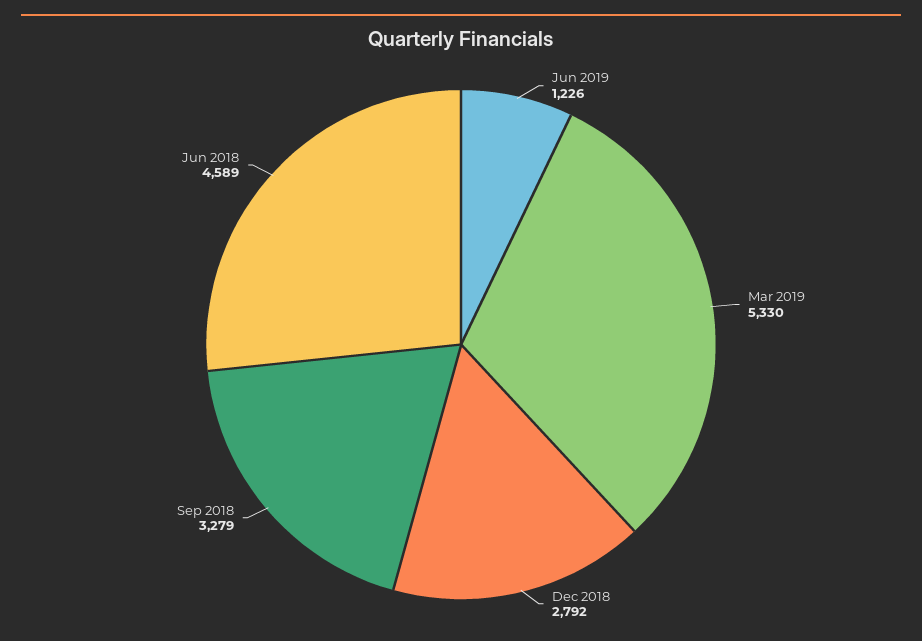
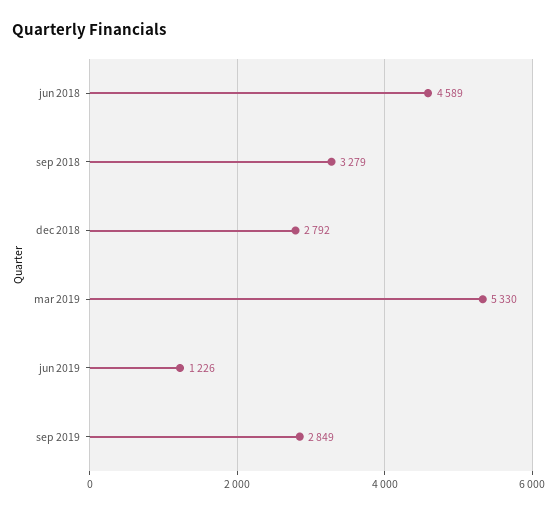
sep 2019: none -> 2849

